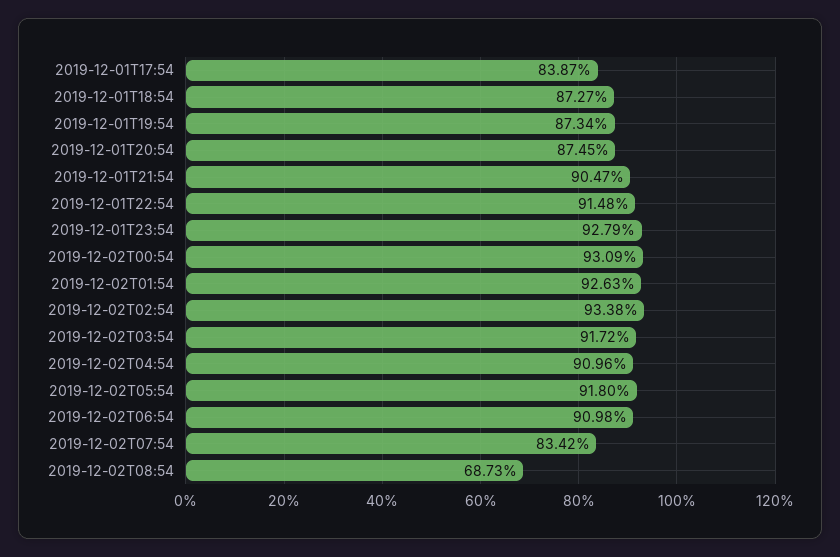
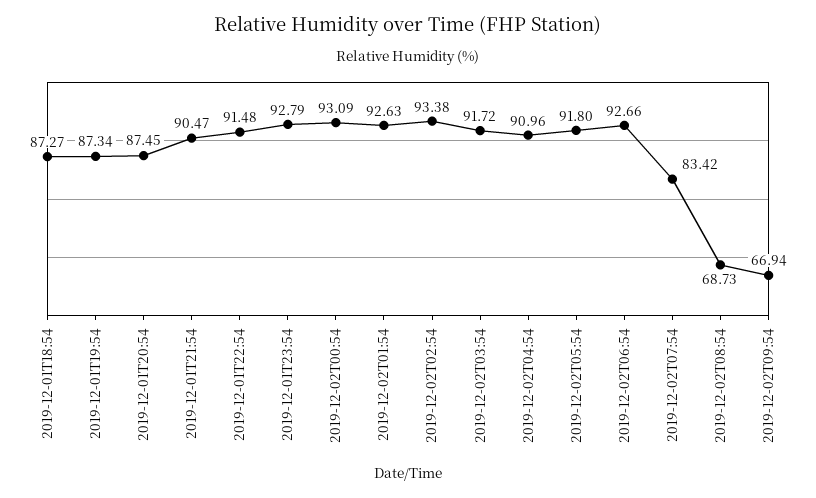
2019-12-01T17:54: 83.87 -> none
2019-12-02T06:54: 90.98 -> 92.66
2019-12-02T09:54: none -> 66.94

